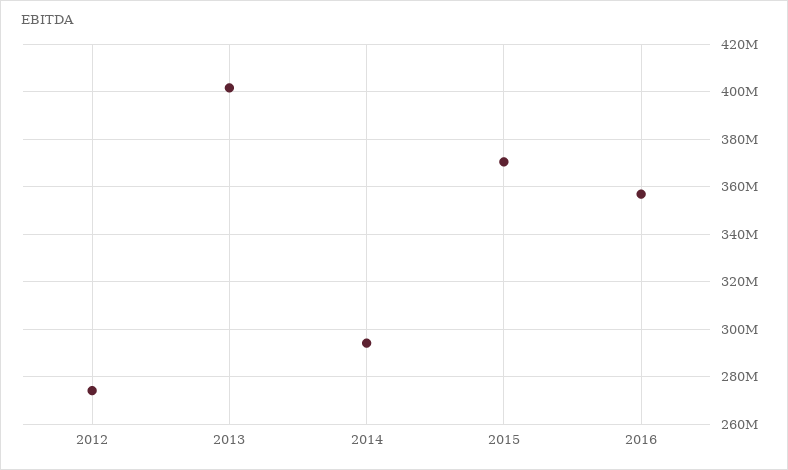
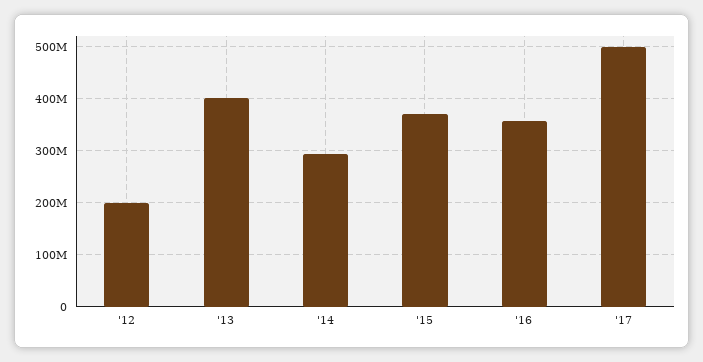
2012: 275000000 -> 200000000
'17: none -> 500000000

